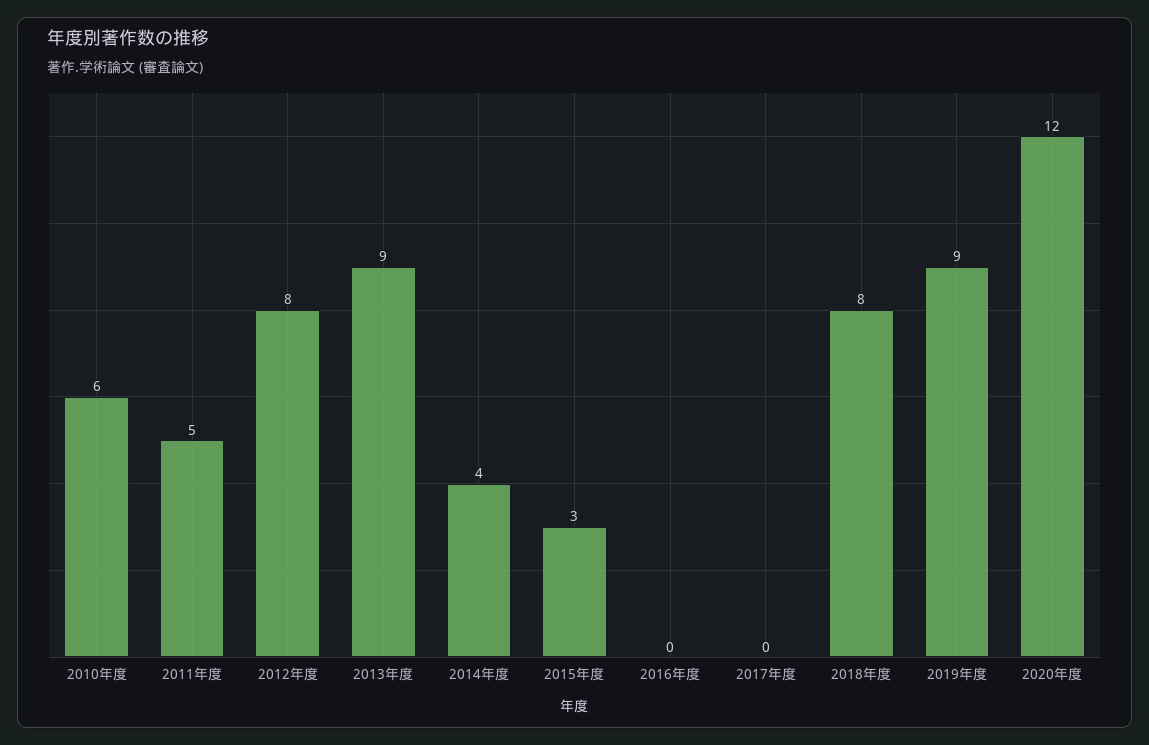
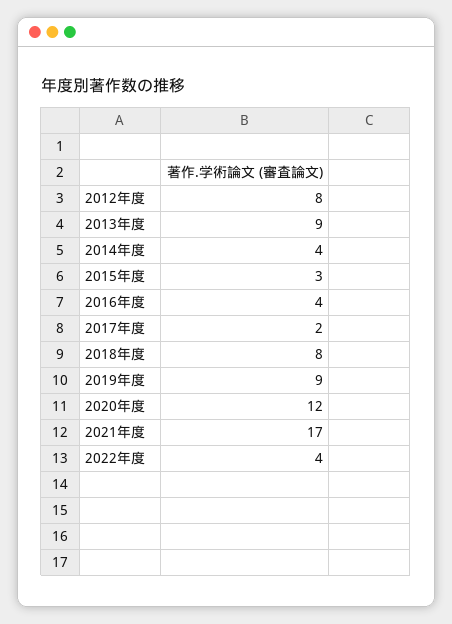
2010年度: 6 -> none
2011年度: 5 -> none
2016年度: 0 -> 4
2017年度: 0 -> 2
2021年度: none -> 17
2022年度: none -> 4

